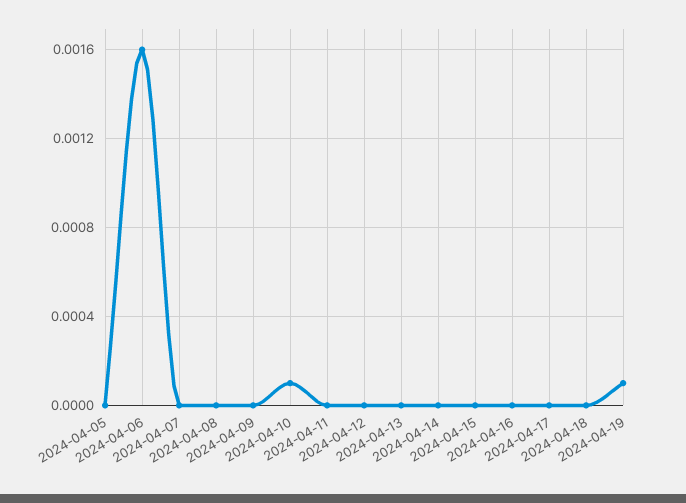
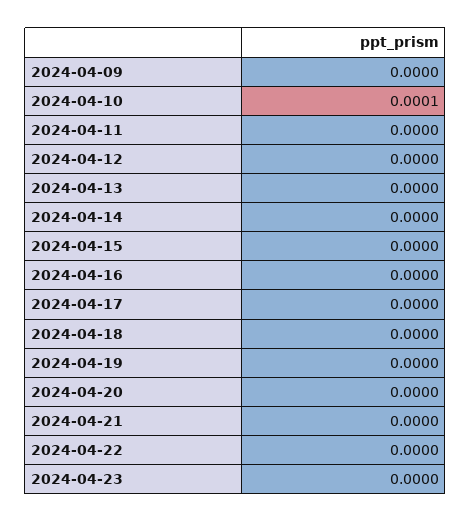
2024-04-05: 0 -> none
2024-04-06: 0.0016 -> none
2024-04-07: 0 -> none
2024-04-08: 0 -> none
2024-04-19: 0.0001 -> 0
2024-04-20: none -> 0
2024-04-21: none -> 0
2024-04-22: none -> 0
2024-04-23: none -> 0

